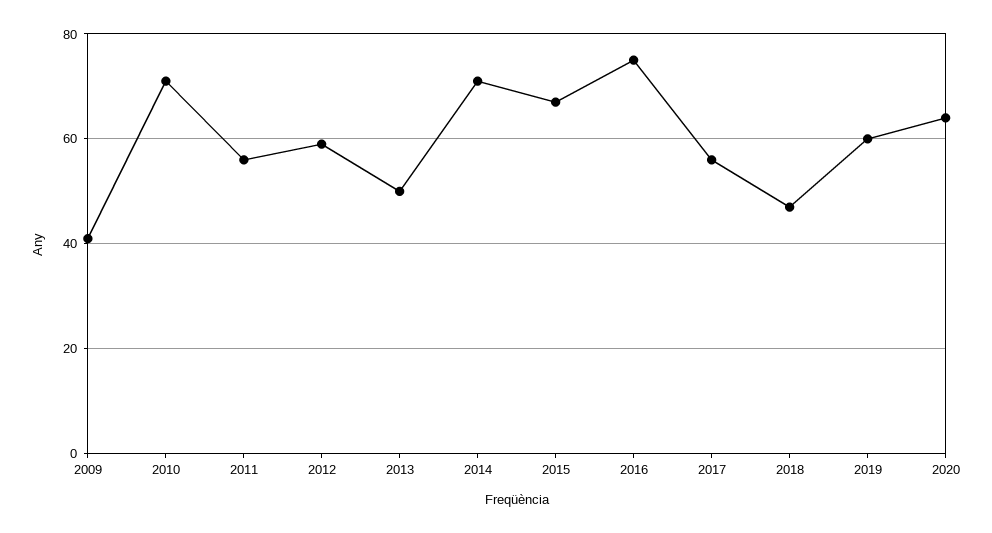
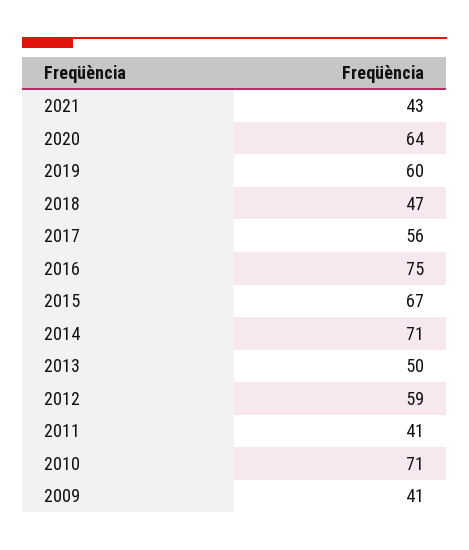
2011: 55 -> 41
2021: none -> 43

